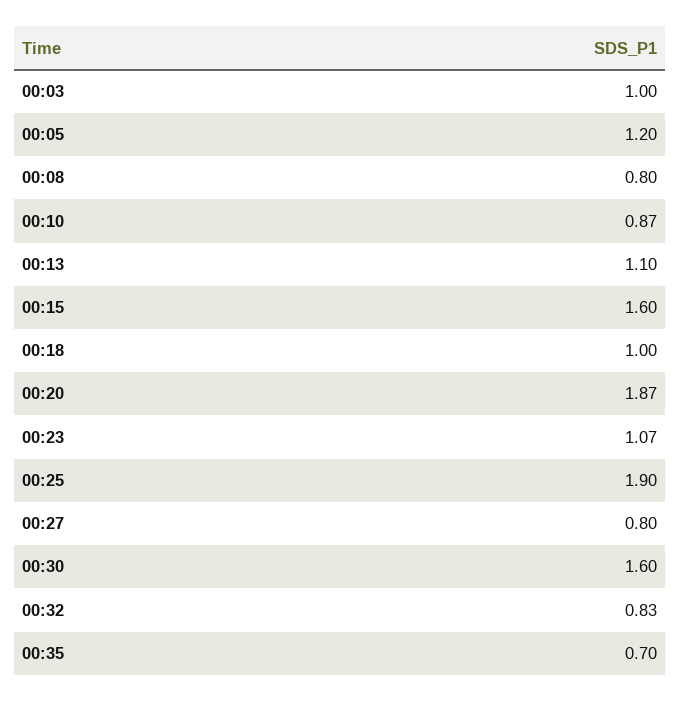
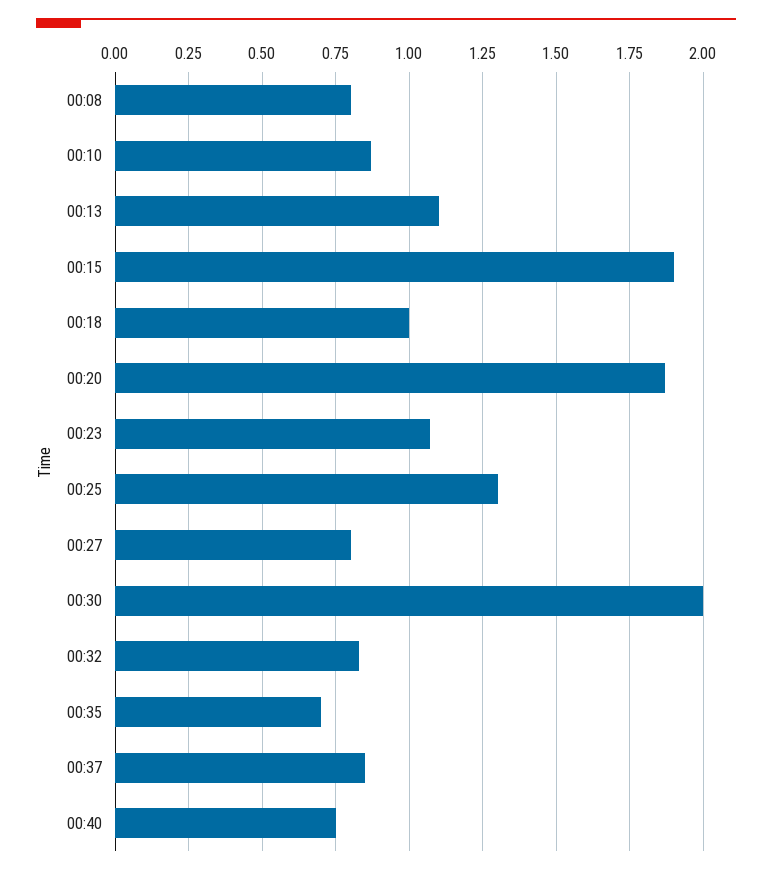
00:03: 1 -> none
00:05: 1.2 -> none
00:15: 1.6 -> 1.9
00:25: 1.9 -> 1.3
00:30: 1.6 -> 2
00:37: none -> 0.85
00:40: none -> 0.75

